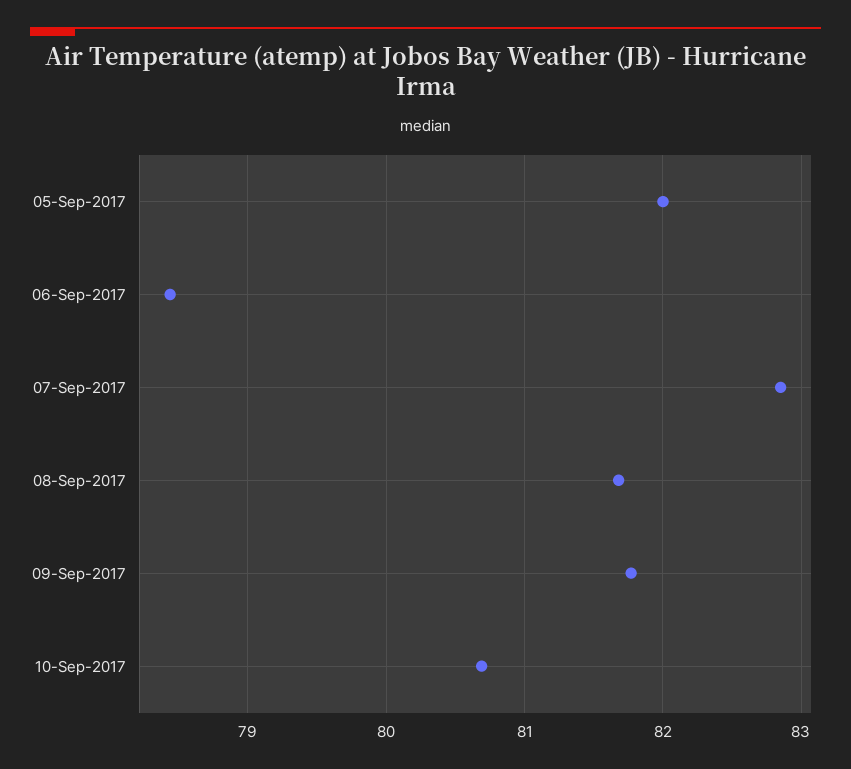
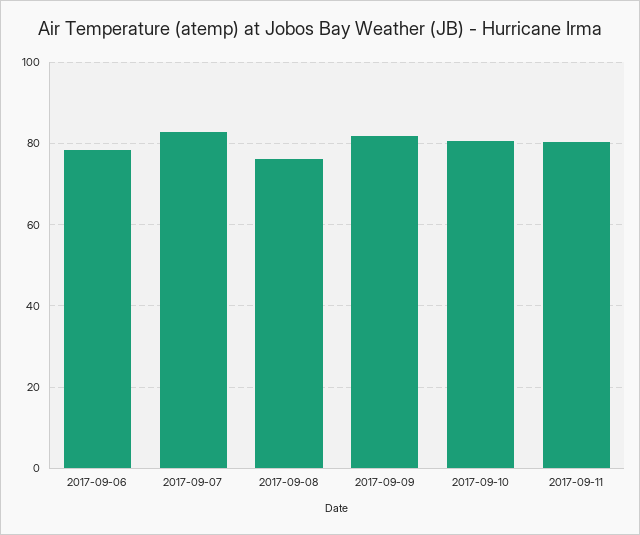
05-Sep-2017: 82 -> none
08-Sep-2017: 81.7 -> 76
2017-09-11: none -> 80

